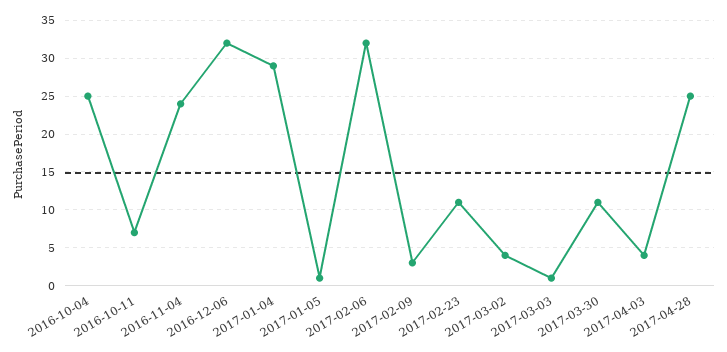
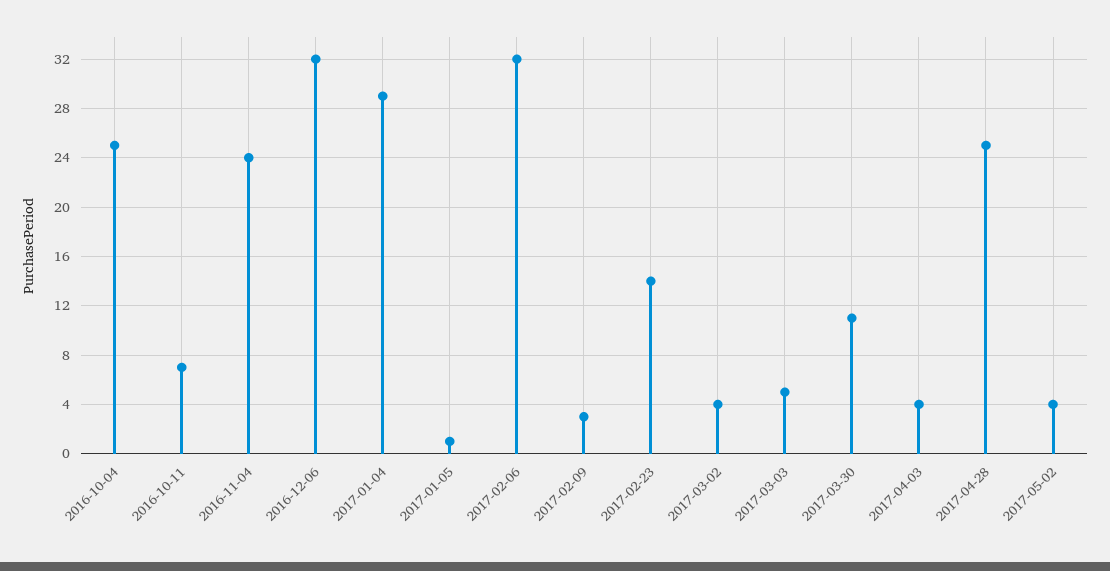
2017-02-23: 11 -> 14
2017-03-03: 1 -> 5
2017-05-02: none -> 4

